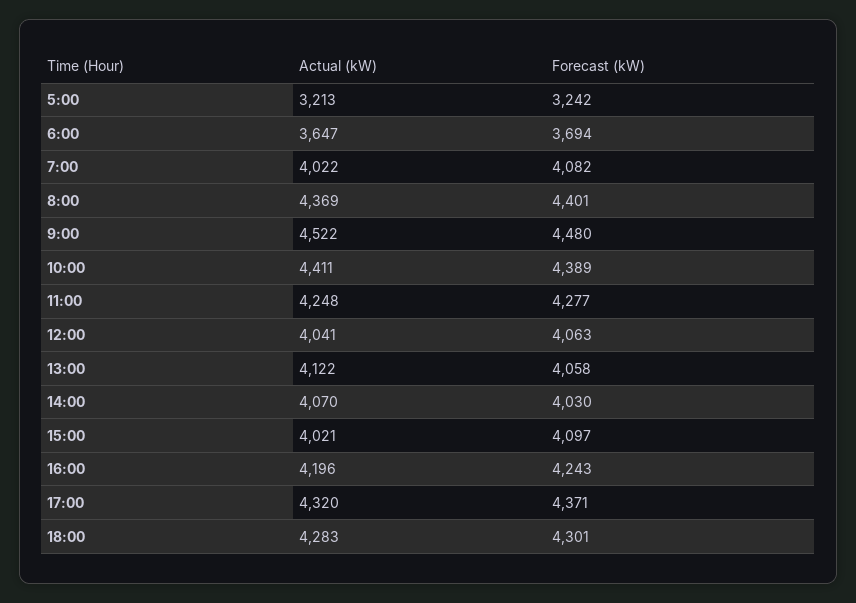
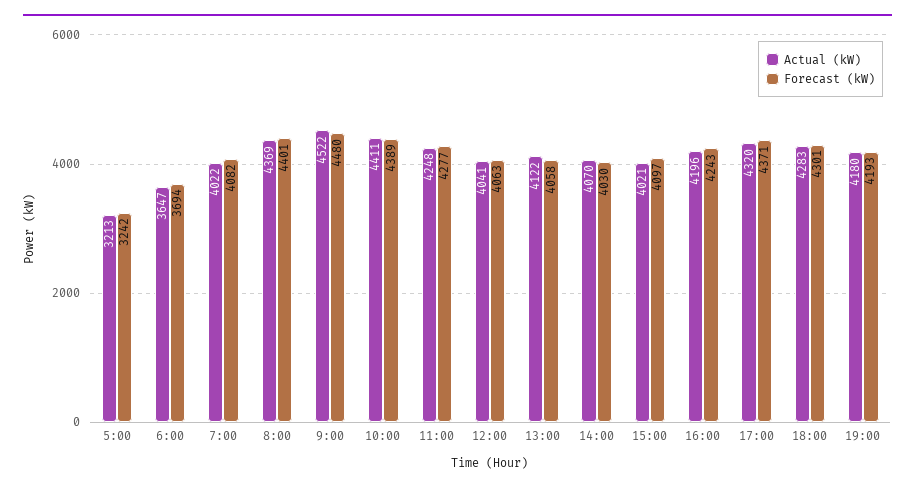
Actual (kW), 19:00: none -> 4180
Forecast (kW), 19:00: none -> 4193

